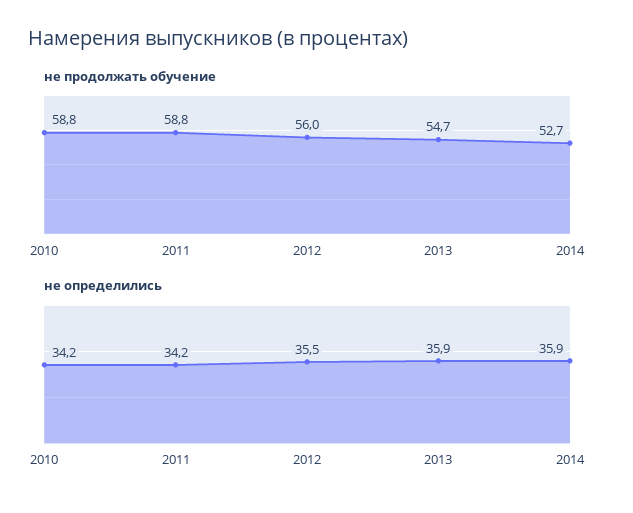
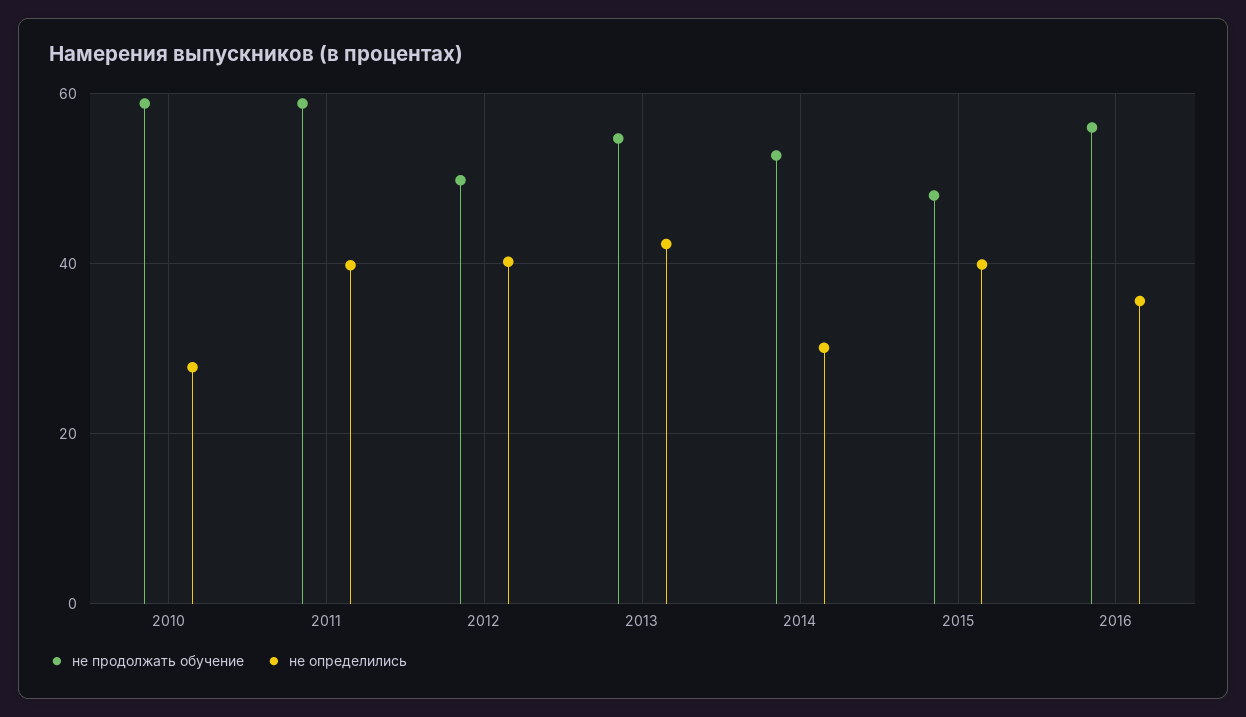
не продолжать обучение, 2012: 56 -> 50
не определились, 2010: 34.2 -> 28
не определились, 2011: 34.2 -> 40
не определились, 2012: 35.5 -> 40
не определились, 2013: 35.9 -> 42
не определились, 2014: 35.9 -> 30
не продолжать обучение, 2015: none -> 48
не определились, 2015: none -> 40
не продолжать обучение, 2016: none -> 56
не определились, 2016: none -> 36

